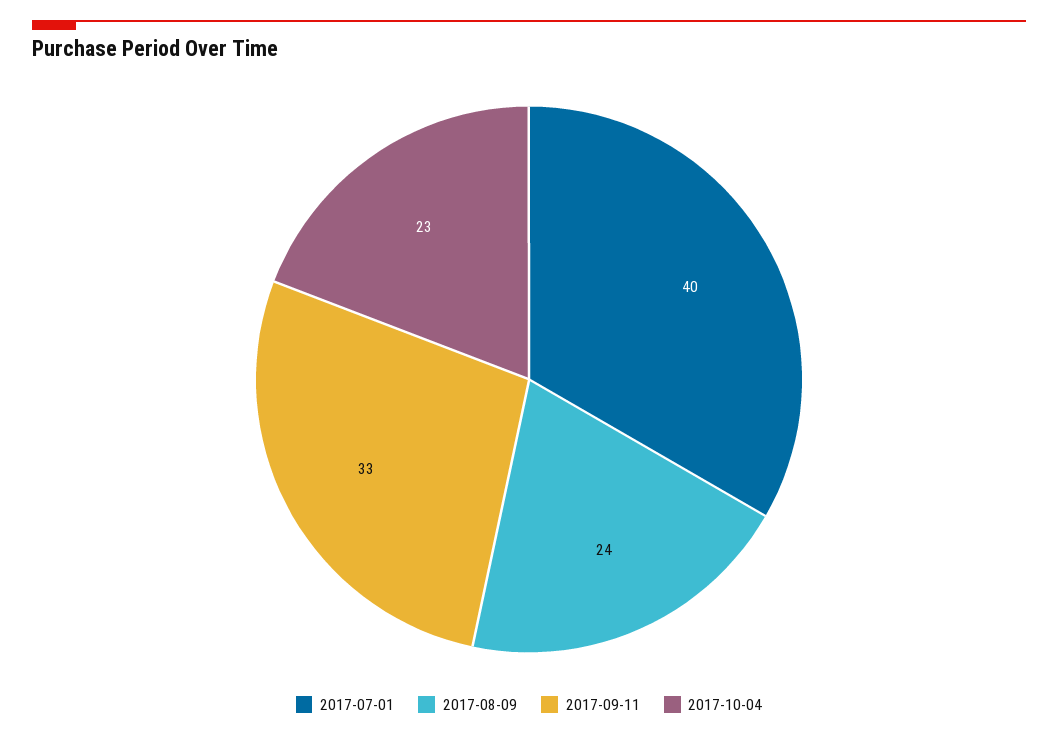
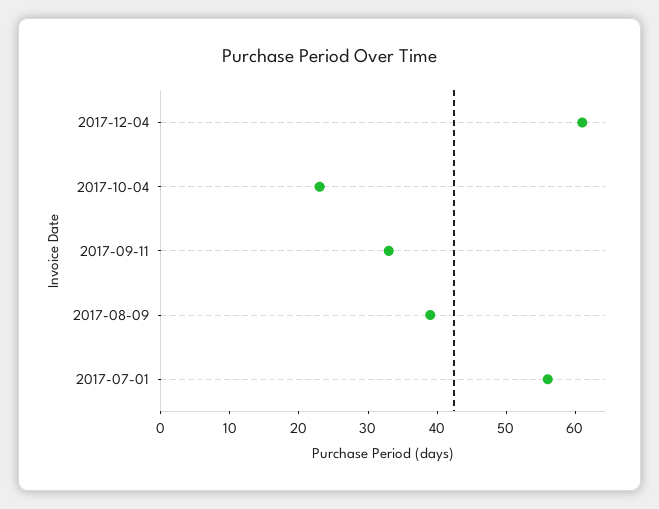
2017-07-01: 40 -> 55
2017-08-09: 24 -> 40
2017-12-04: none -> 60

